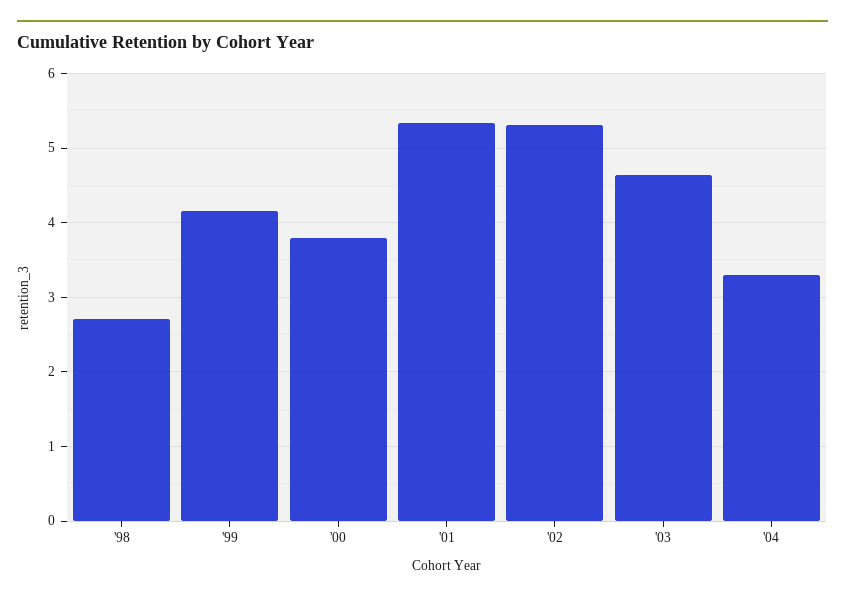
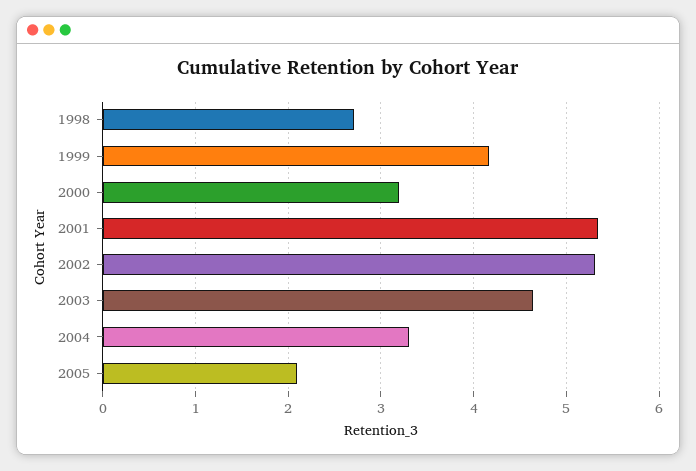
'00: 3.8 -> 3.2
2005: none -> 2.1

